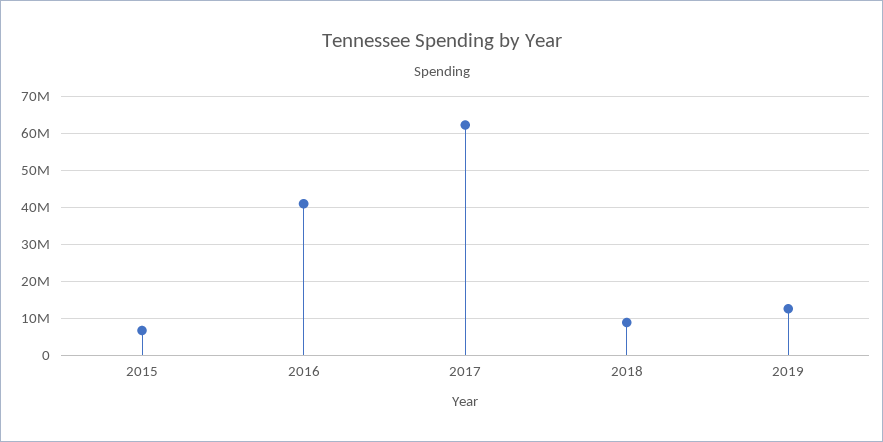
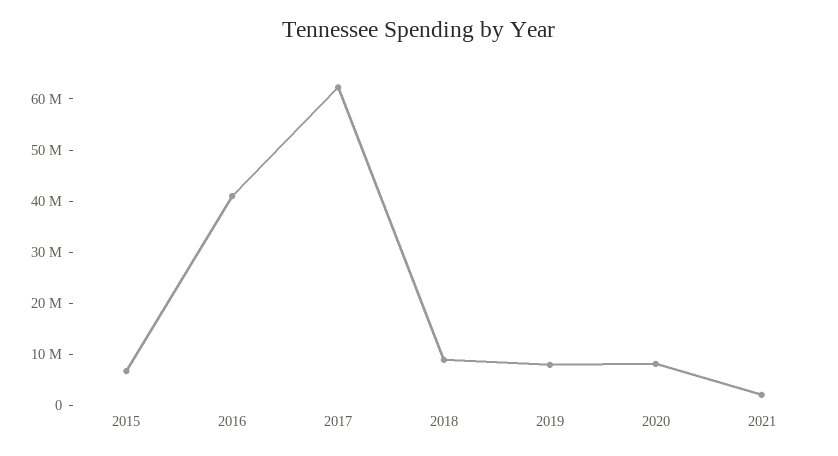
2019: 12000000 -> 8000000
2020: none -> 8000000
2021: none -> 2000000

